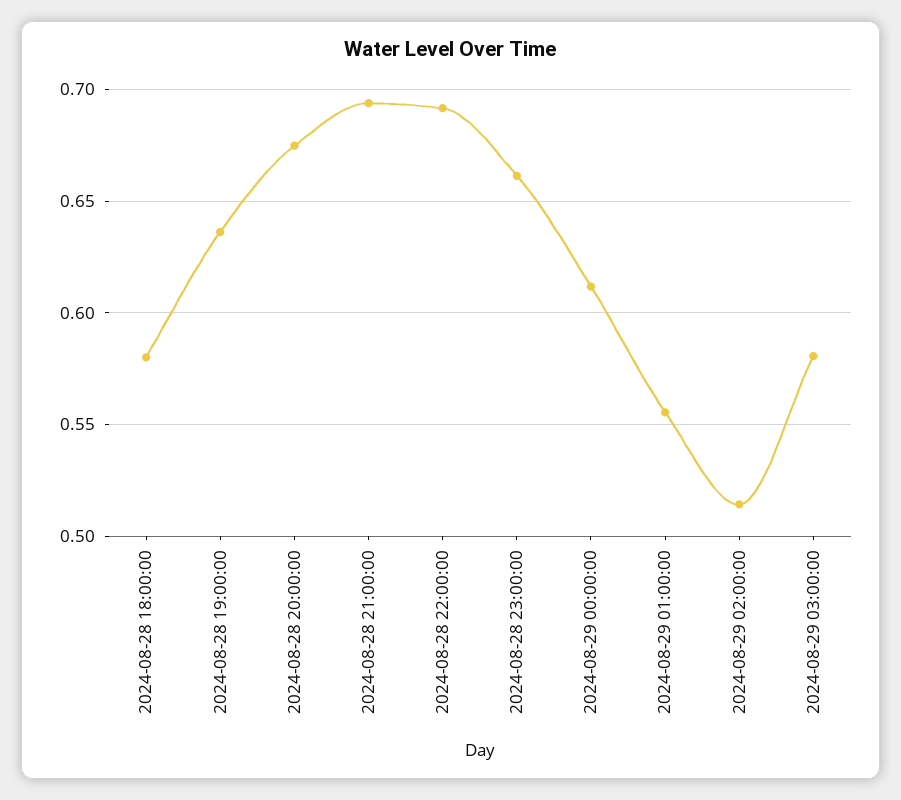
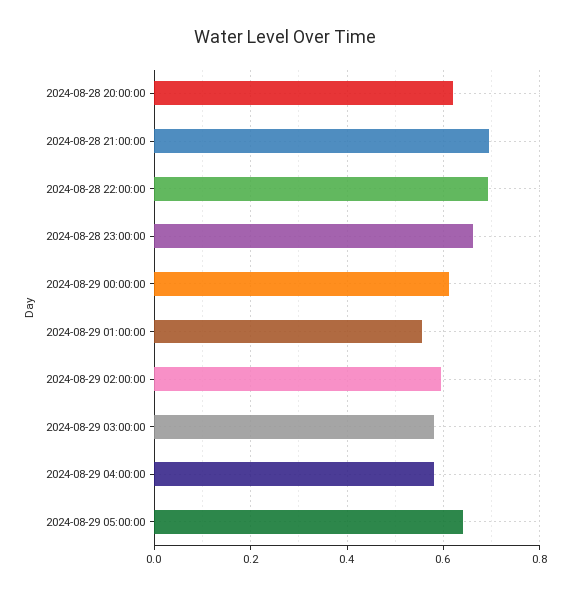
2024-08-28 18:00:00: 0.58 -> none
2024-08-28 19:00:00: 0.635 -> none
2024-08-28 20:00:00: 0.675 -> 0.62
2024-08-29 02:00:00: 0.515 -> 0.6
2024-08-29 04:00:00: none -> 0.58
2024-08-29 05:00:00: none -> 0.64

